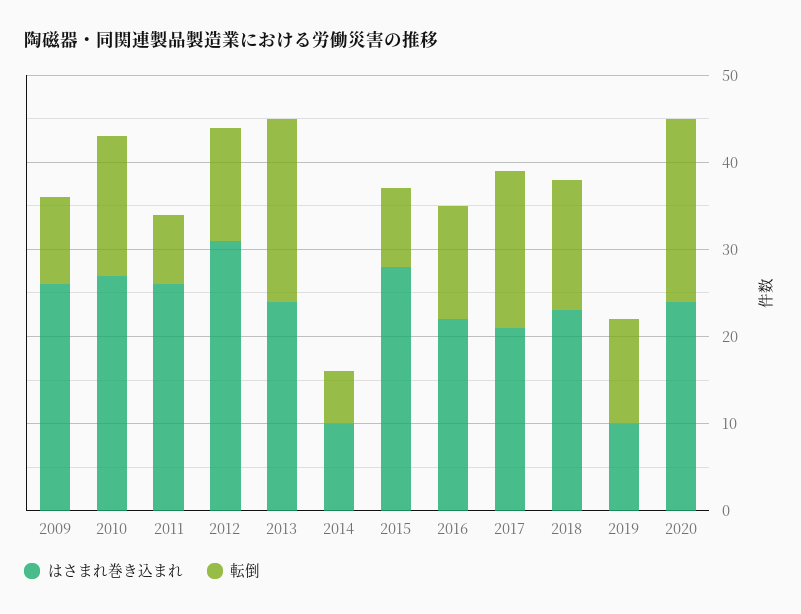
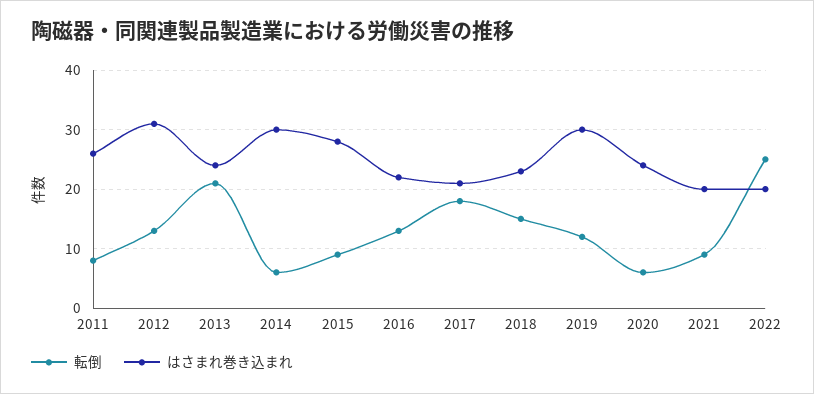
はさまれ巻き込まれ, 2009: 26 -> none
転倒, 2009: 10 -> none
はさまれ巻き込まれ, 2010: 27 -> none
転倒, 2010: 16 -> none
はさまれ巻き込まれ, 2014: 10 -> 30
はさまれ巻き込まれ, 2019: 10 -> 30
転倒, 2020: 21 -> 5
転倒, 2021: none -> 10
はさまれ巻き込まれ, 2021: none -> 20
転倒, 2022: none -> 25
はさまれ巻き込まれ, 2022: none -> 20

